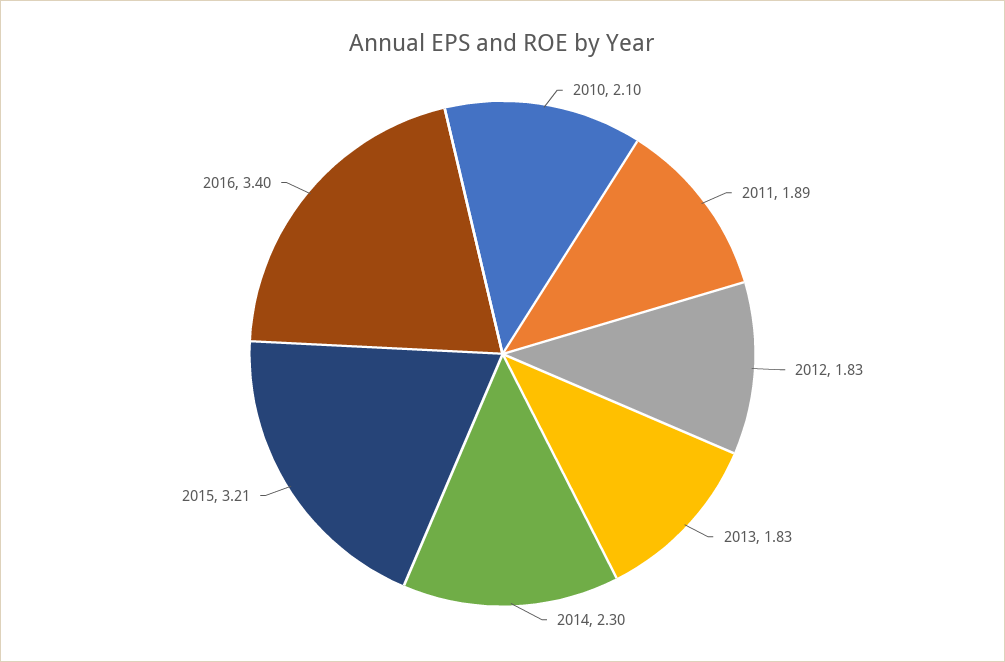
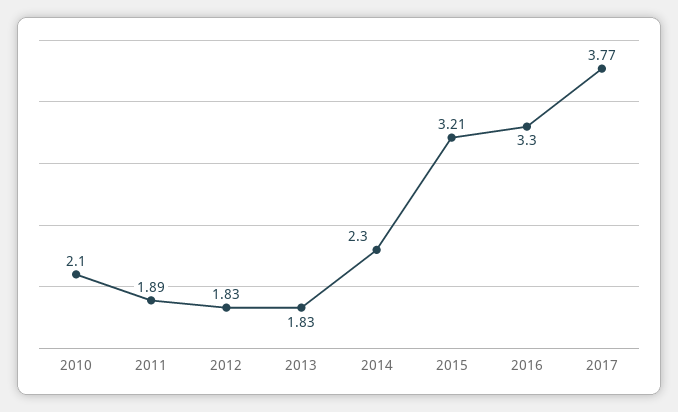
2016: 3.4 -> 3.3
2017: none -> 3.77

